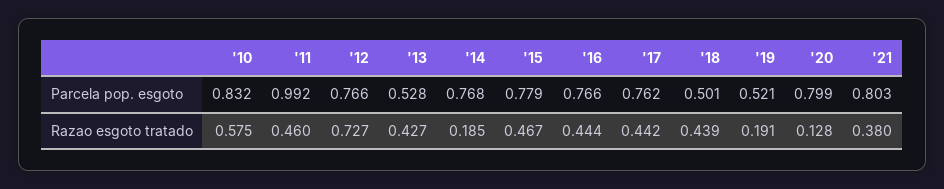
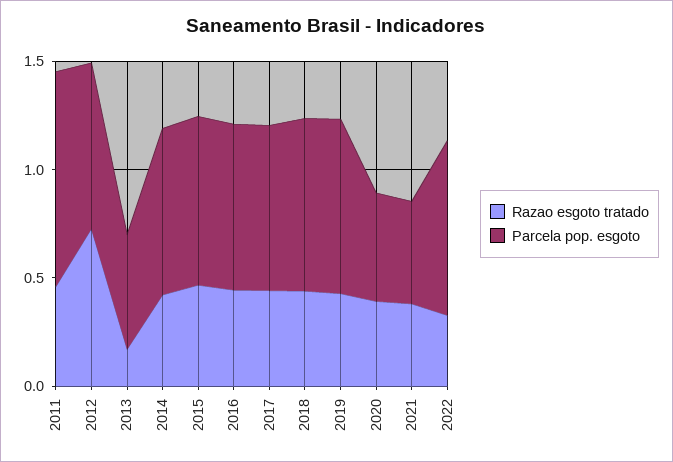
Parcela pop. esgoto, '10: 0.832 -> none
Parcela pop. esgoto, '18: 0.501 -> 0.8
Parcela pop. esgoto, '19: 0.521 -> 0.8
Parcela pop. esgoto, '20: 0.799 -> 0.5
Parcela pop. esgoto, '21: 0.803 -> 0.5
Razao esgoto tratado, '10: 0.575 -> none
Razao esgoto tratado, '13: 0.427 -> 0.2
Razao esgoto tratado, '14: 0.185 -> 0.4
Razao esgoto tratado, '19: 0.191 -> 0.4
Razao esgoto tratado, '20: 0.128 -> 0.4
Razao esgoto tratado, 2022: none -> 0.3
Parcela pop. esgoto, 2022: none -> 0.8

